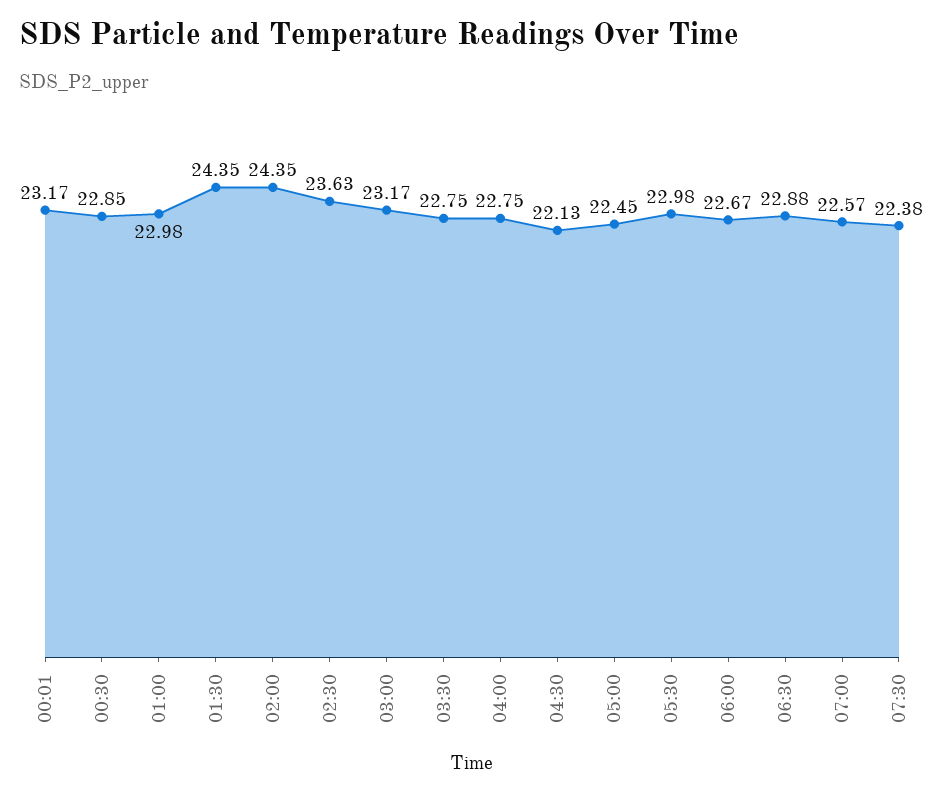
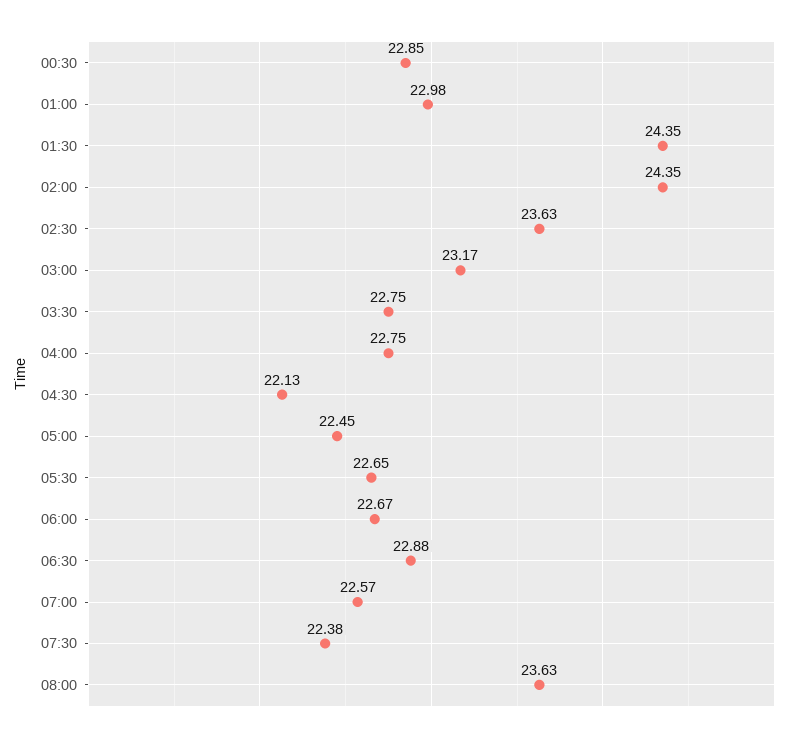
00:01: 23.17 -> none
05:30: 22.98 -> 22.65
08:00: none -> 23.63

